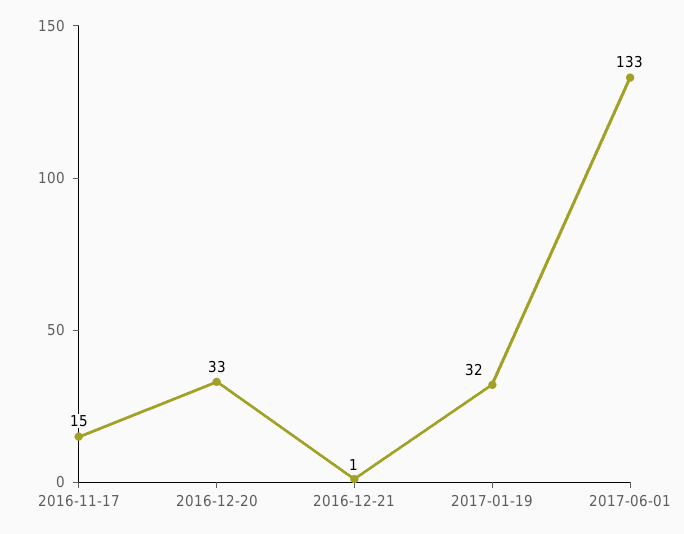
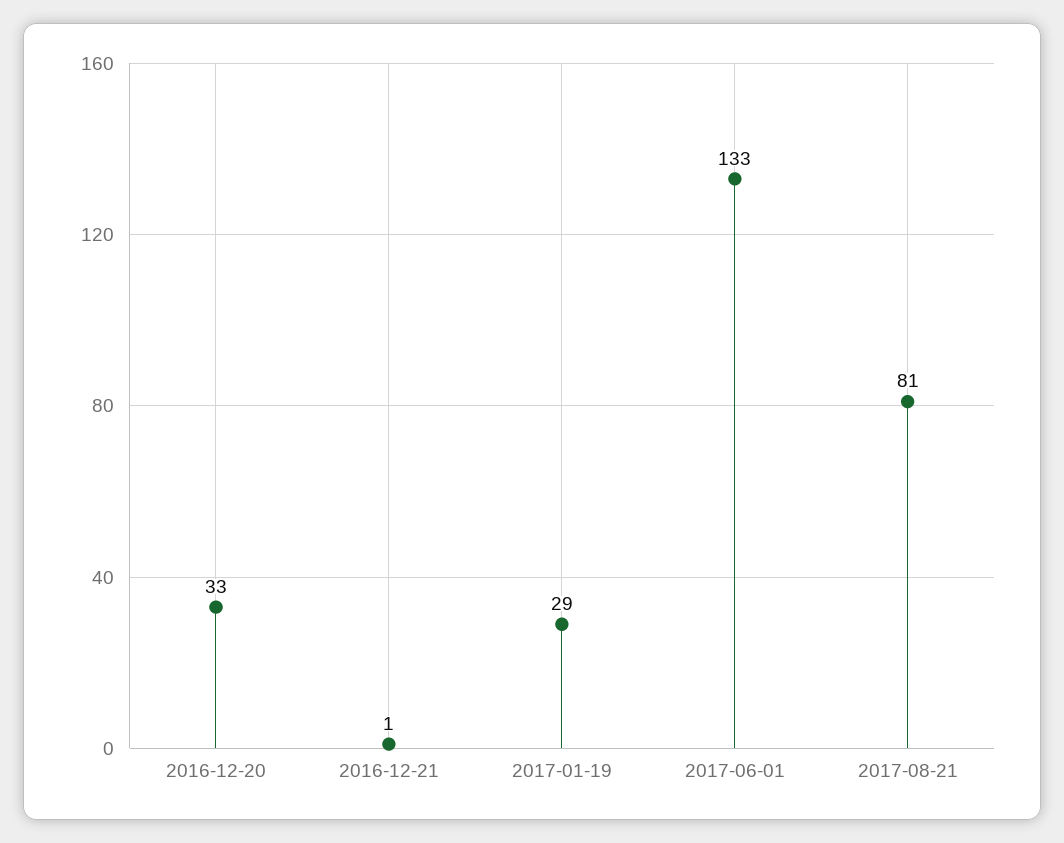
2016-11-17: 15 -> none
2017-01-19: 32 -> 29
2017-08-21: none -> 81

